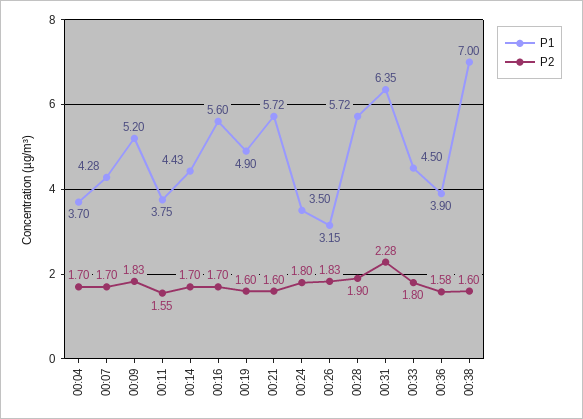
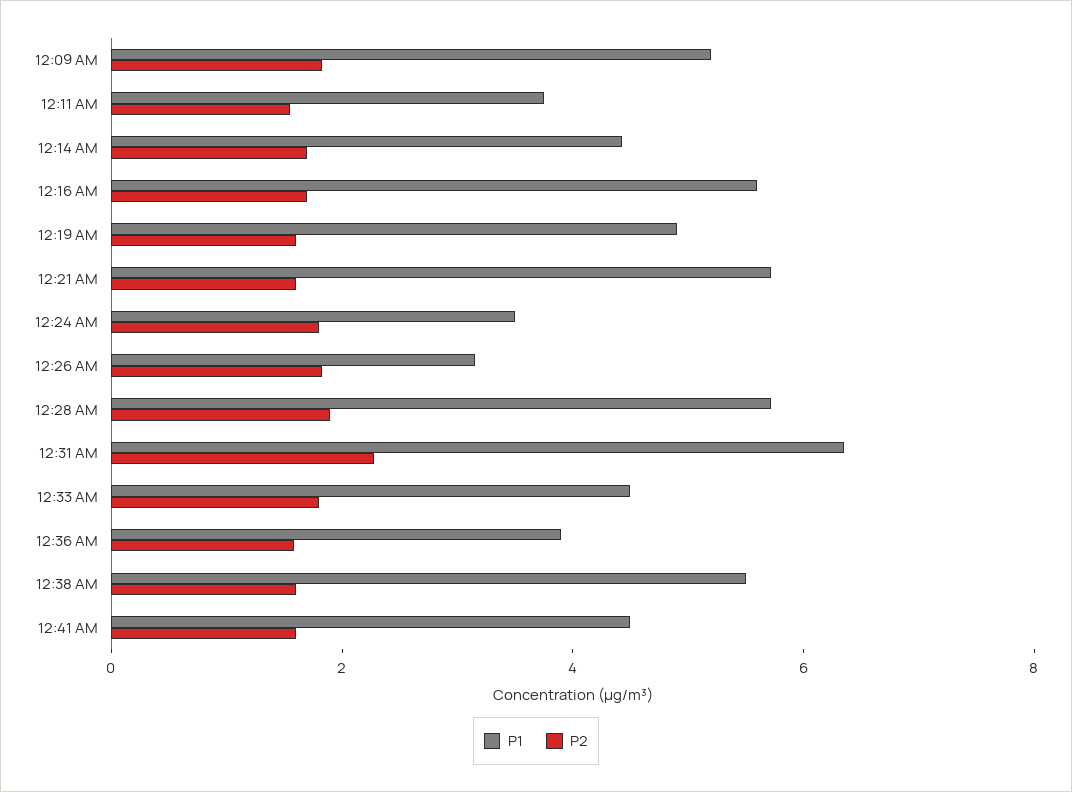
P1, 00:04: 3.7 -> none
P2, 00:04: 1.7 -> none
P1, 00:07: 4.28 -> none
P2, 00:07: 1.7 -> none
P1, 00:38: 7 -> 5.5
P1, 12:41 AM: none -> 4.5
P2, 12:41 AM: none -> 1.5

